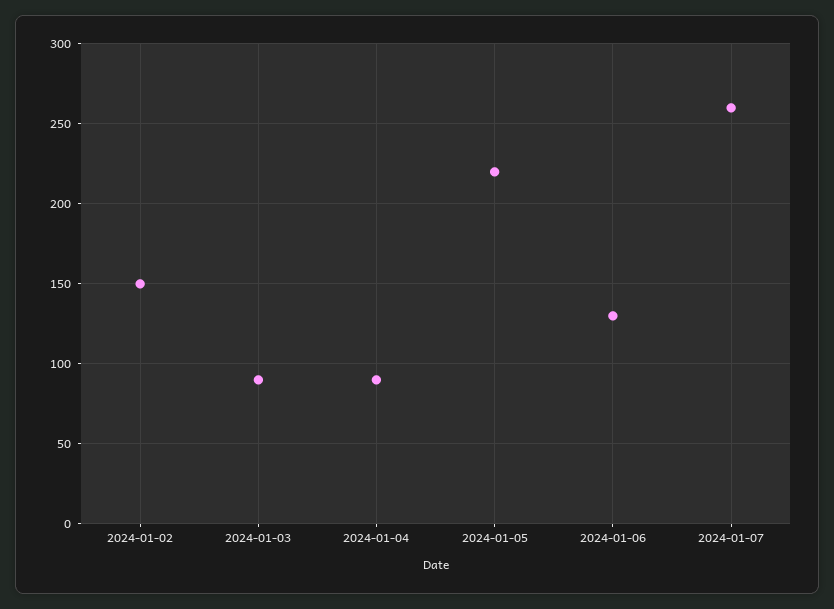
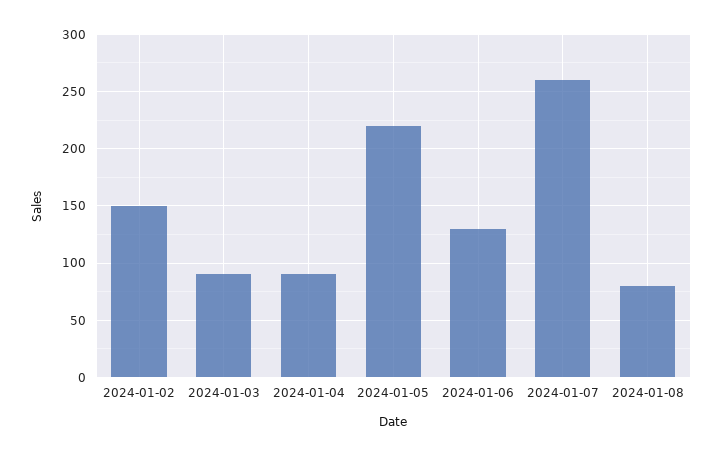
2024-01-08: none -> 80

